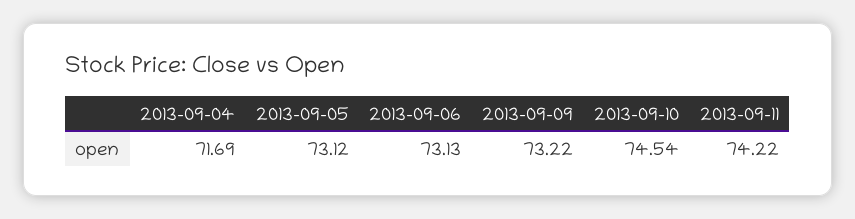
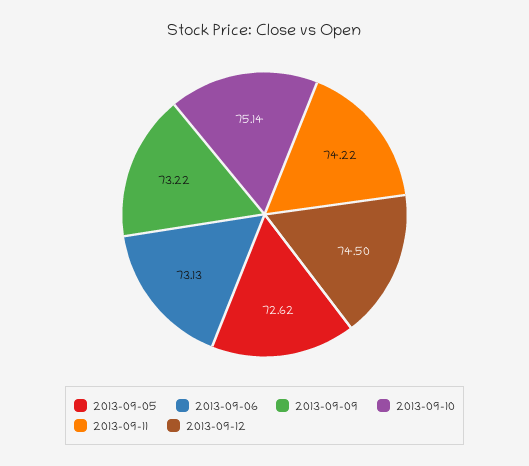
2013-09-04: 71.69 -> none
2013-09-05: 73.12 -> 72.62
2013-09-10: 74.54 -> 75.14
2013-09-12: none -> 74.5

